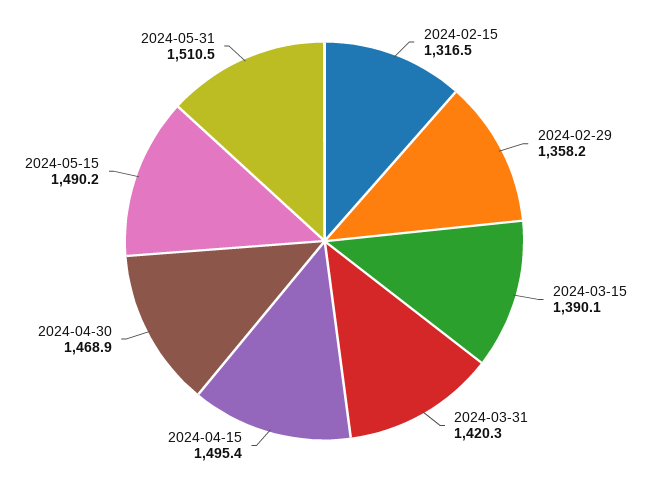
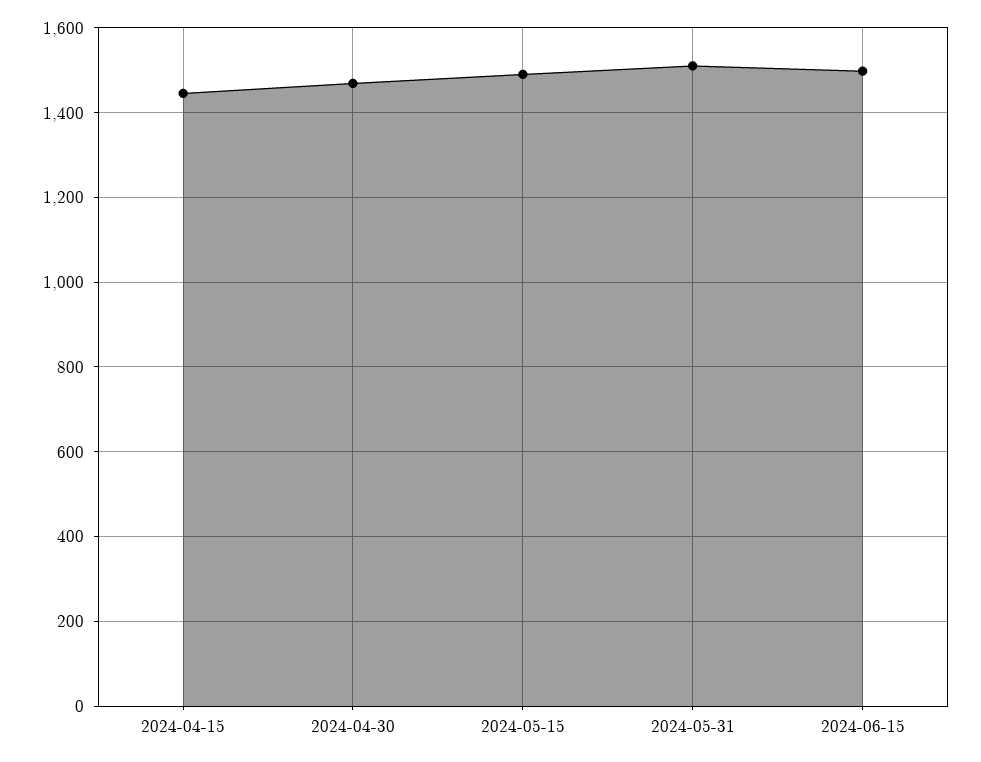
2024-02-15: 1316.5 -> none
2024-02-29: 1358.2 -> none
2024-03-15: 1390.1 -> none
2024-03-31: 1420.3 -> none
2024-04-15: 1495.4 -> 1440
2024-06-15: none -> 1500

